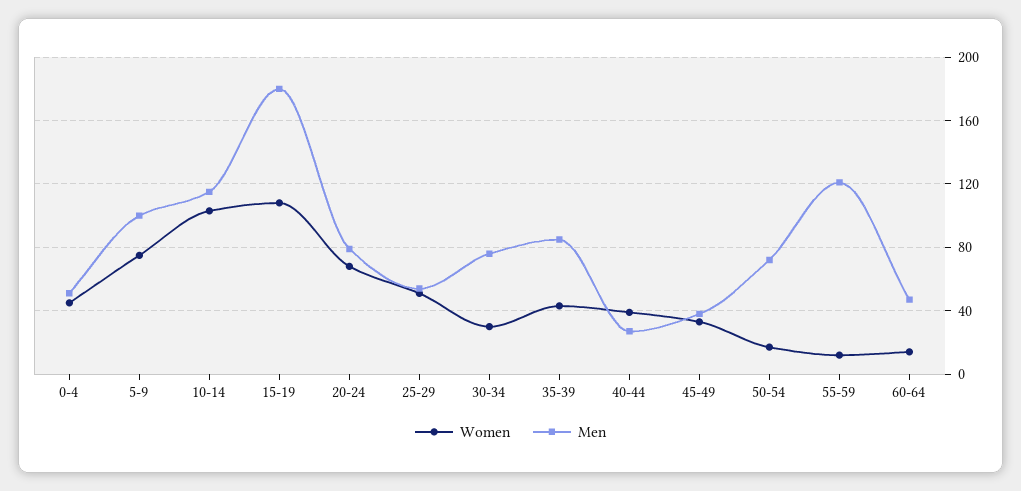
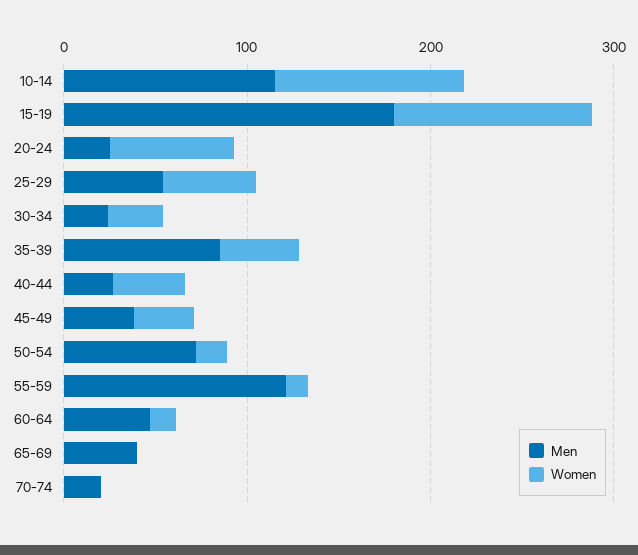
Women, 0-4: 45 -> none
Men, 0-4: 50 -> none
Women, 5-9: 75 -> none
Men, 5-9: 100 -> none
Men, 20-24: 80 -> 20
Men, 30-34: 75 -> 20
Men, 65-69: none -> 40
Women, 65-69: none -> 0
Men, 70-74: none -> 20
Women, 70-74: none -> 0

